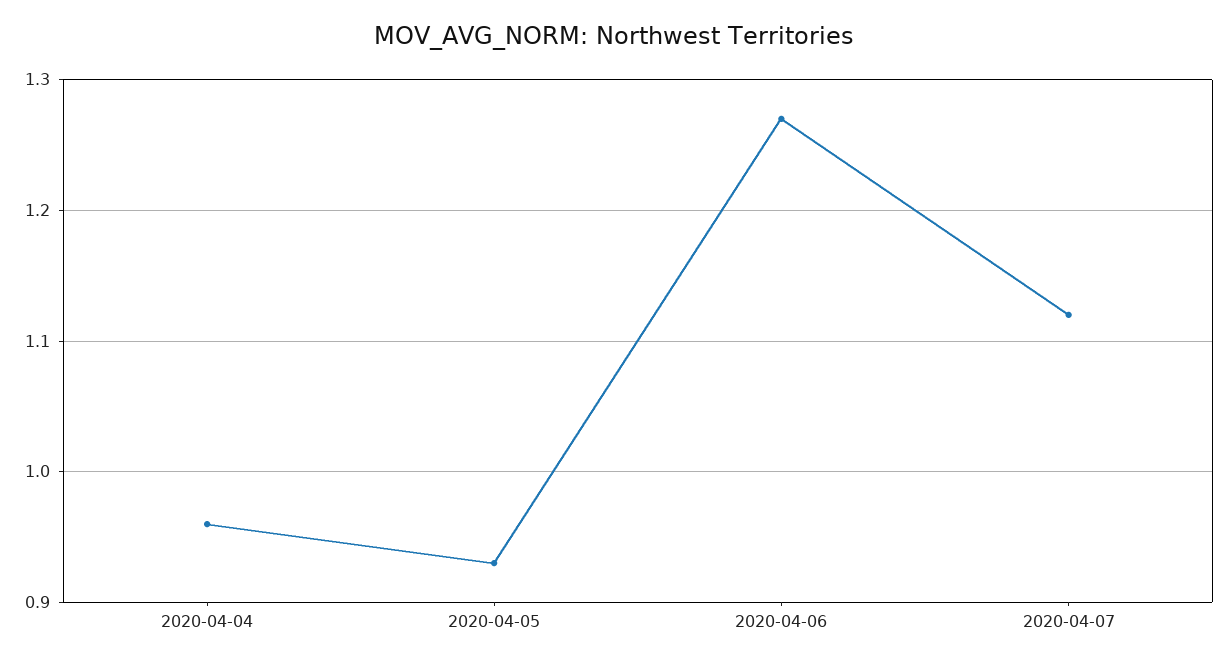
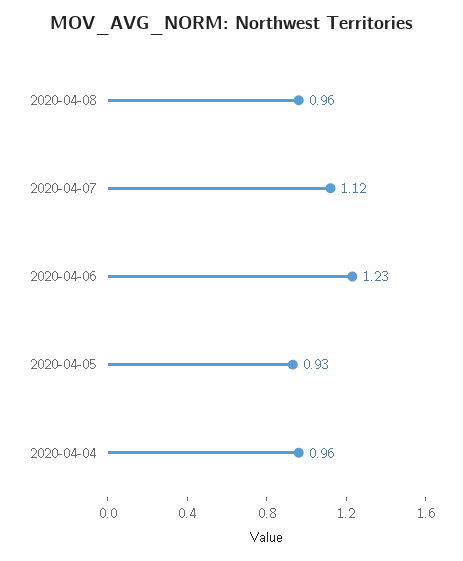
2020-04-06: 1.27 -> 1.23
2020-04-08: none -> 0.96

